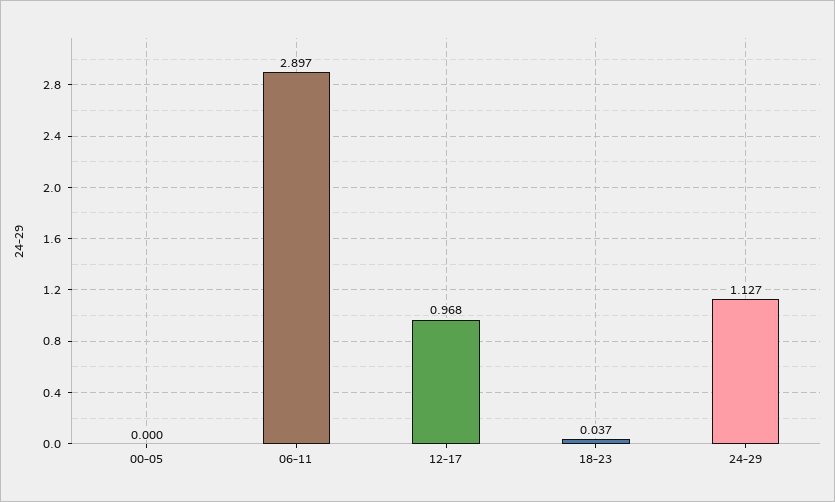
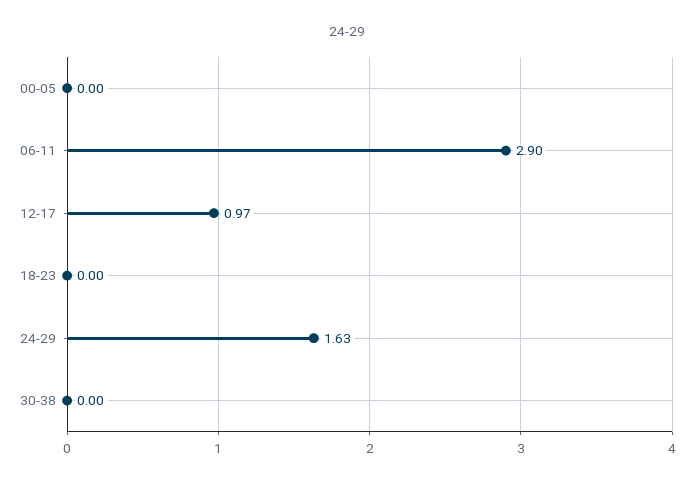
18-23: 0.037 -> 0
24-29: 1.127 -> 1.63
30-38: none -> 0

